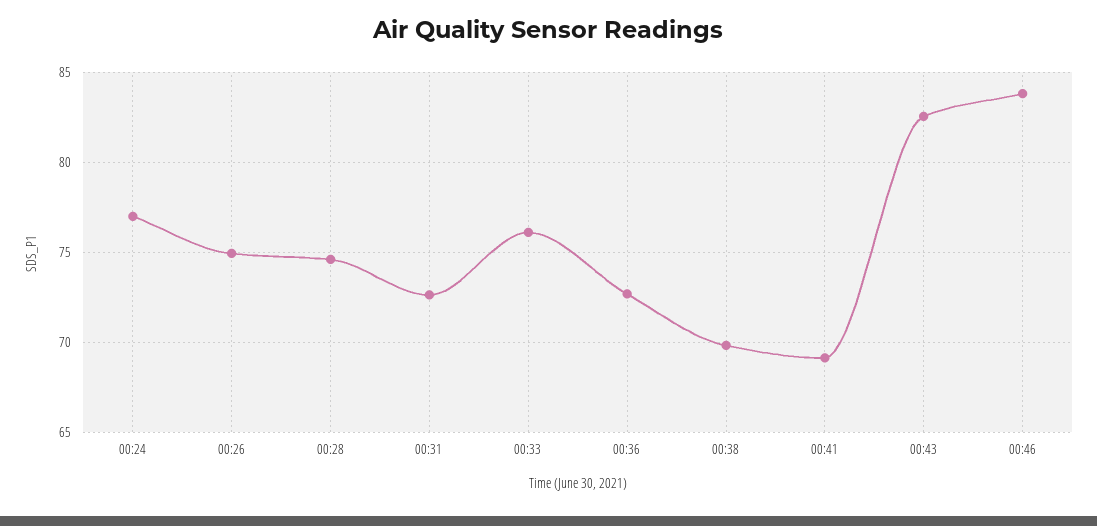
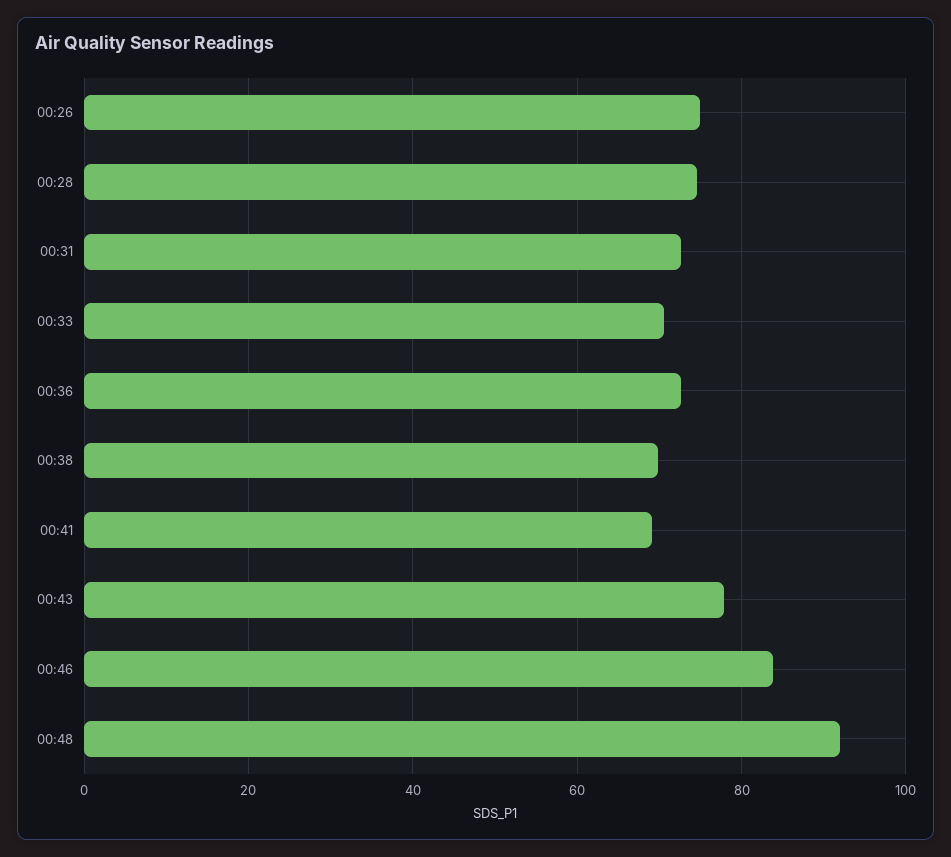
00:24: 77 -> none
00:33: 76 -> 70
00:43: 82.5 -> 78
00:48: none -> 92

